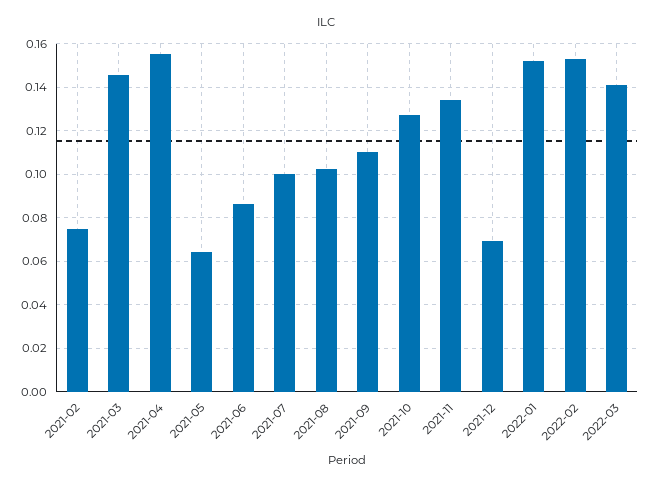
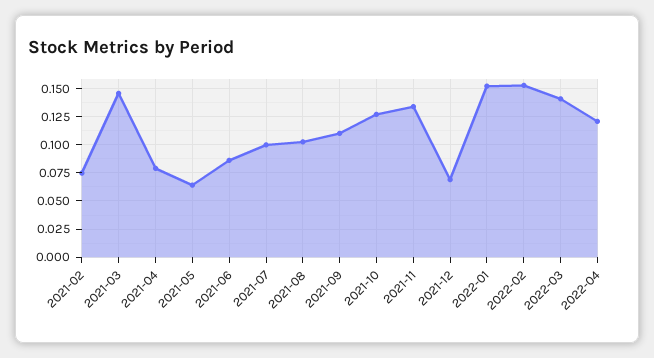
2021-04: 0.155 -> 0.075
2022-04: none -> 0.125

